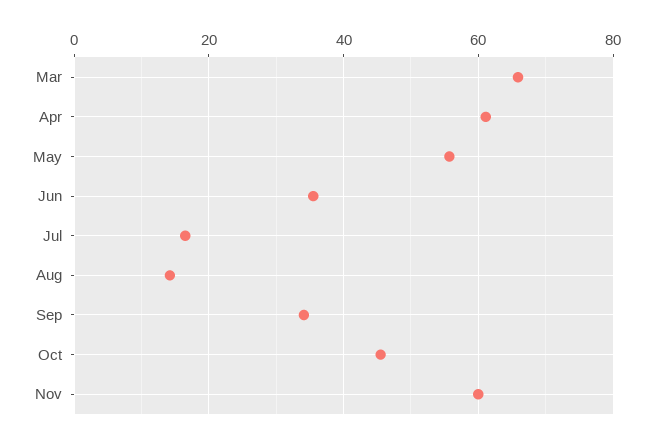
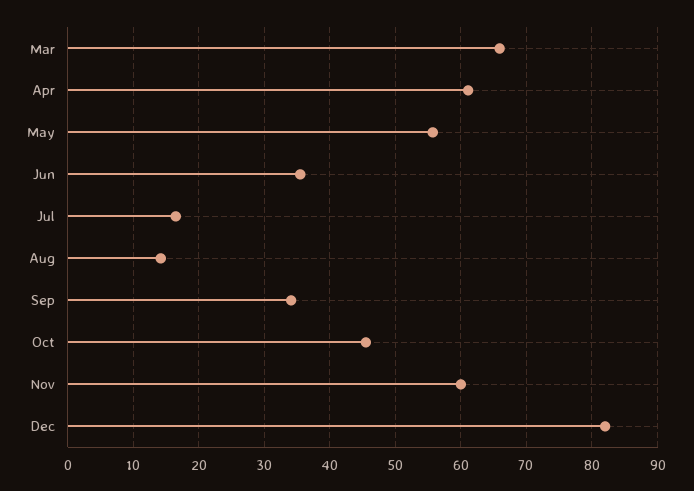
Dec: none -> 82

